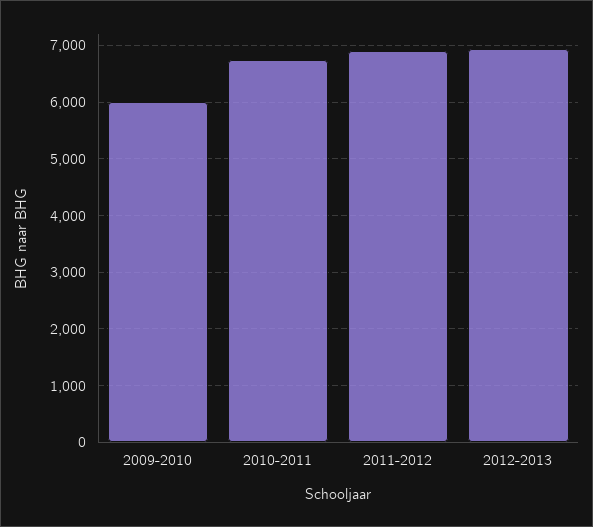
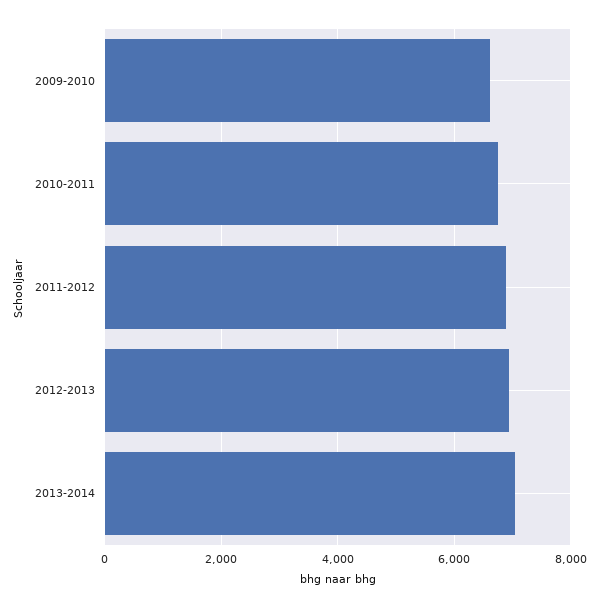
2009-2010: 6000 -> 6600
2013-2014: none -> 7000

